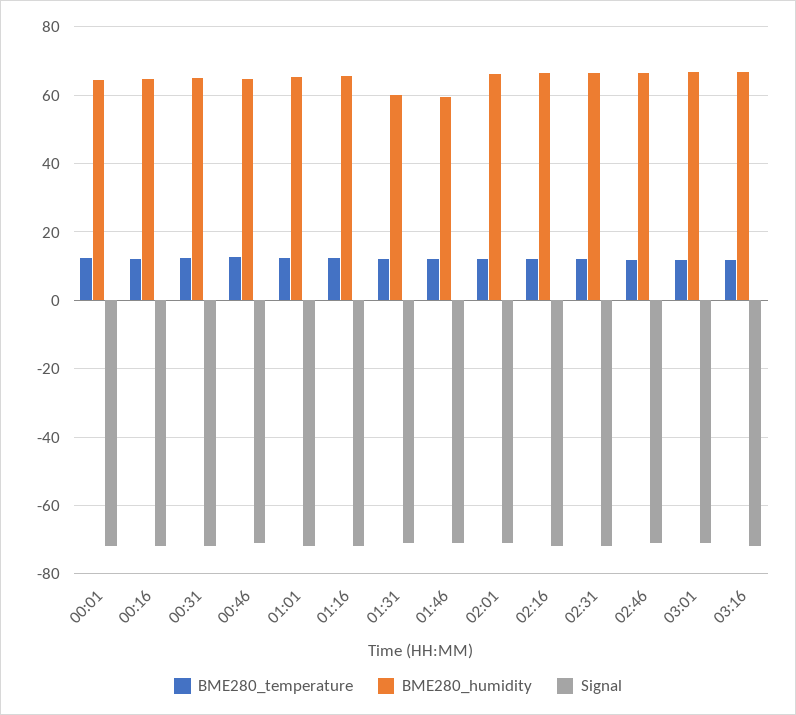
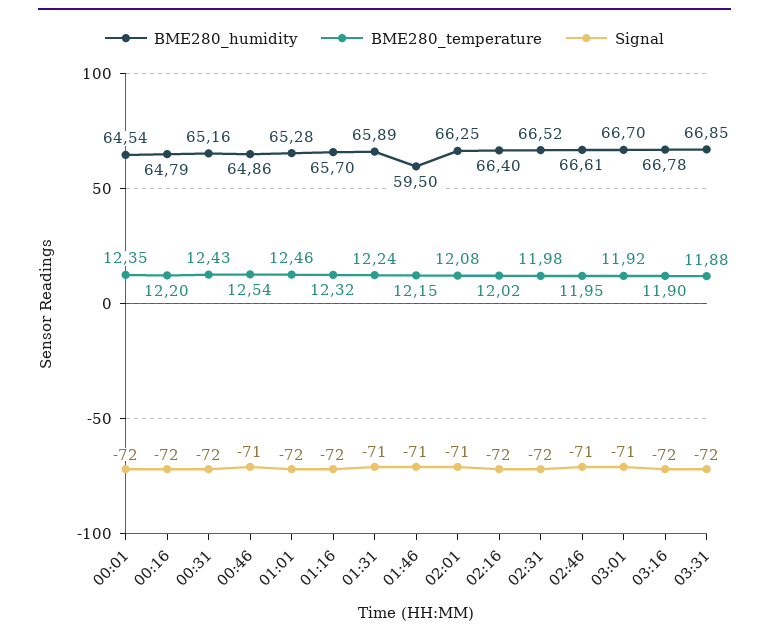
BME280_humidity, 01:31: 60 -> 65.89
BME280_humidity, 03:31: none -> 66.85
BME280_temperature, 03:31: none -> 11.88
Signal, 03:31: none -> -72

